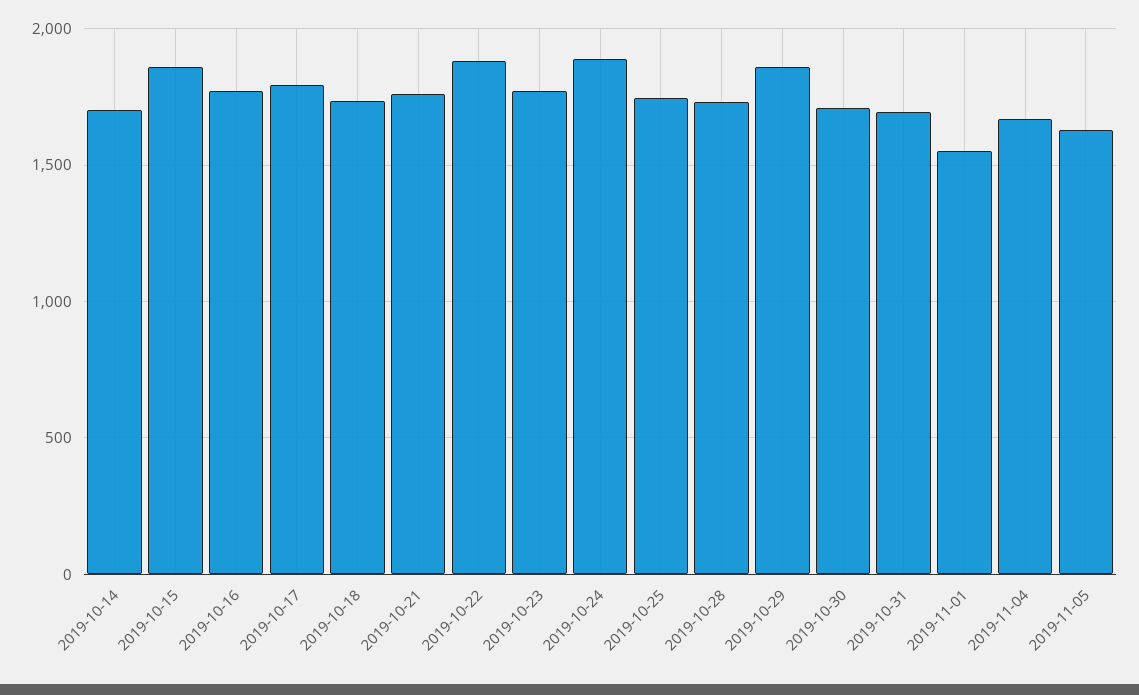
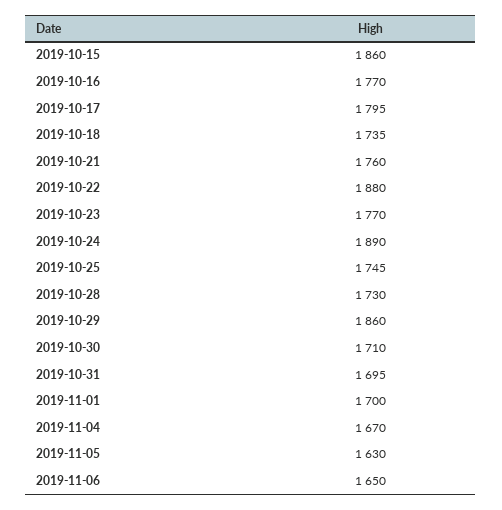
2019-10-14: 1700 -> none
2019-11-01: 1550 -> 1700
2019-11-06: none -> 1650

